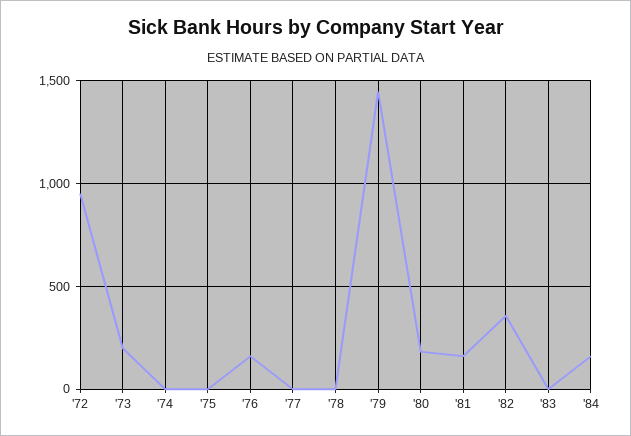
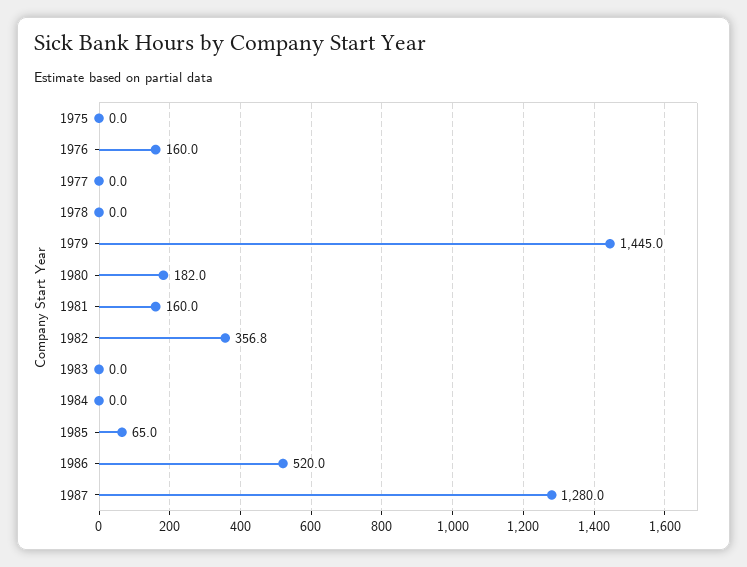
'72: 950 -> none
'73: 200 -> none
'74: 0 -> none
'84: 150 -> 0
1985: none -> 65
1986: none -> 520
1987: none -> 1280

